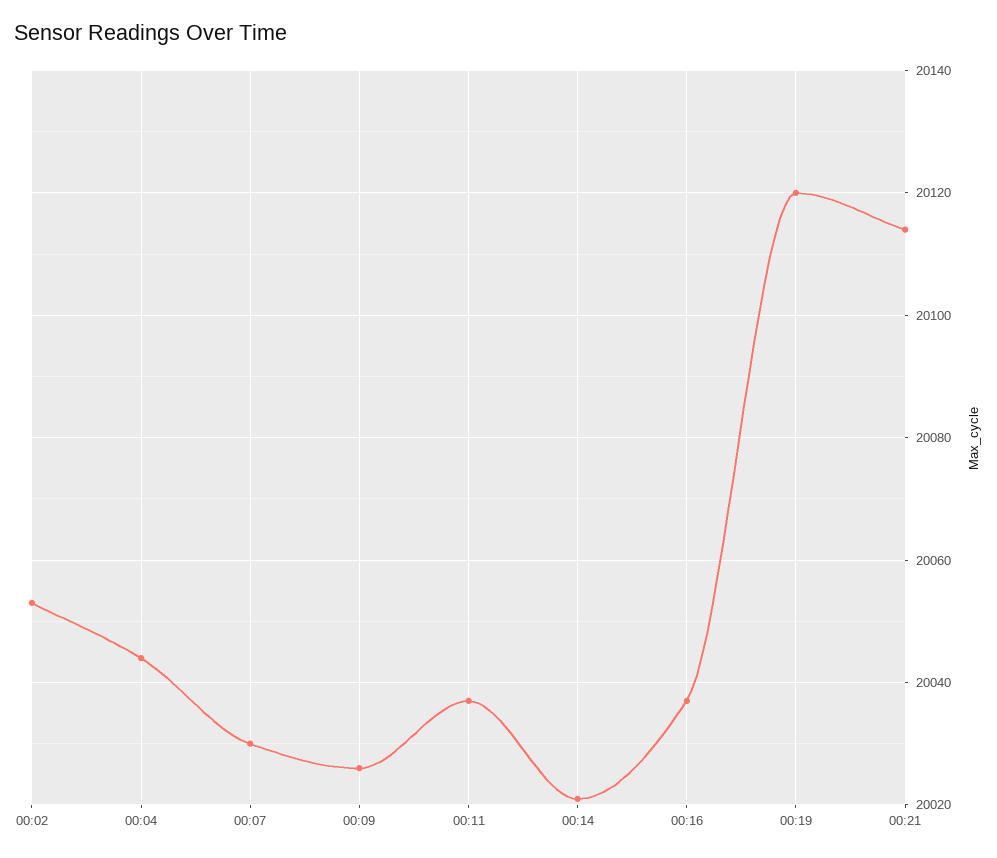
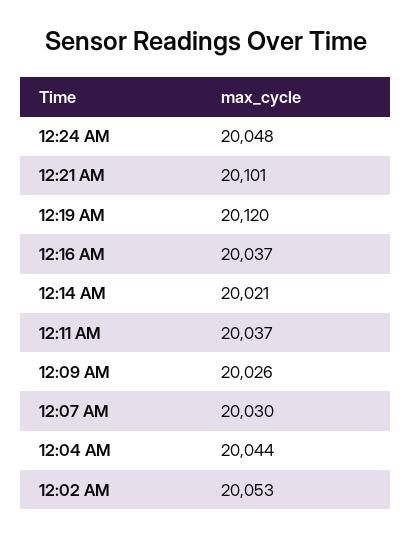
00:21: 20115 -> 20101
12:24 AM: none -> 20048

